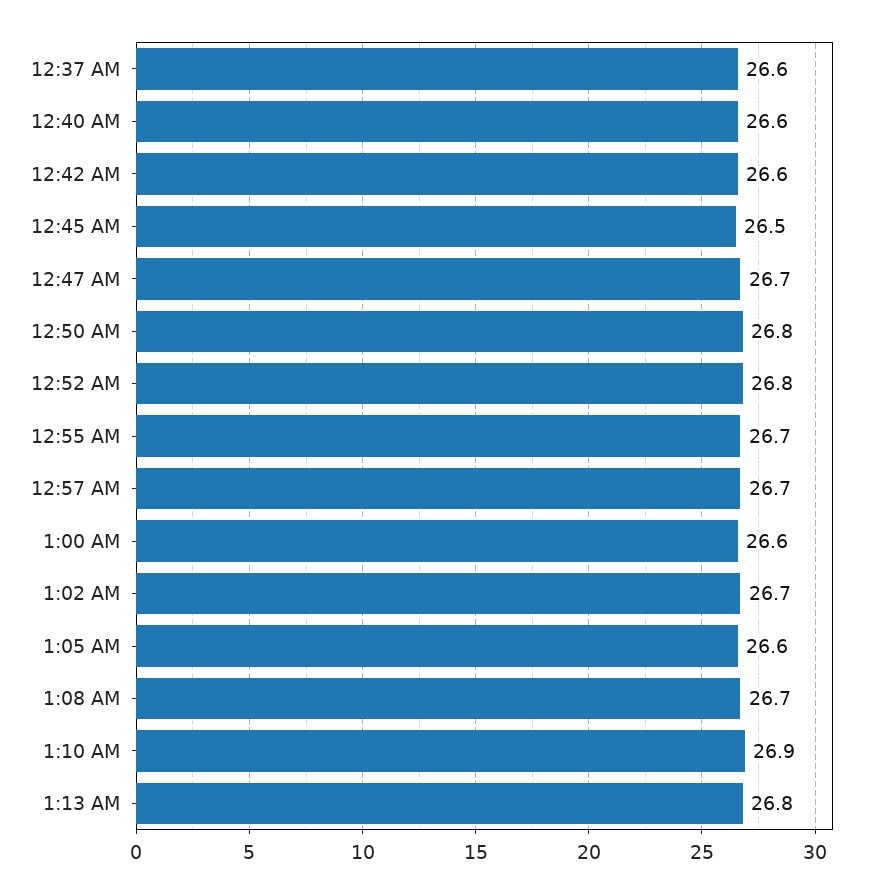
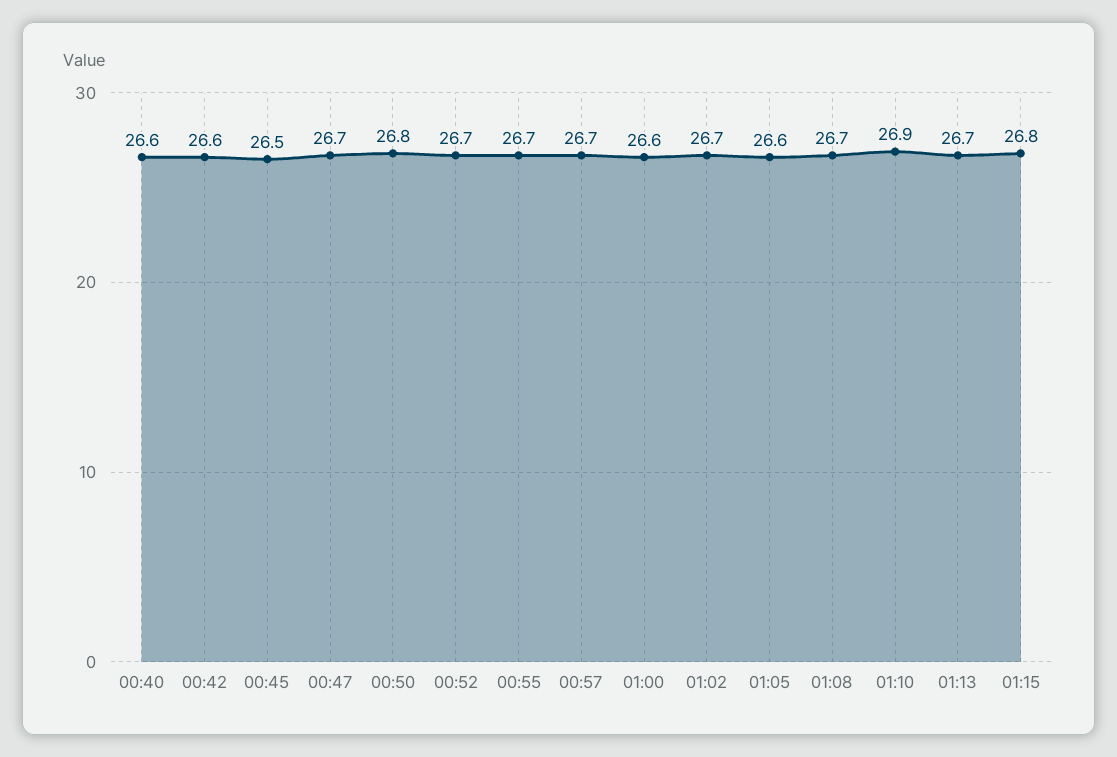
12:37 AM: 26.6 -> none
12:52 AM: 26.8 -> 26.7
1:13 AM: 26.8 -> 26.7
01:15: none -> 26.8

